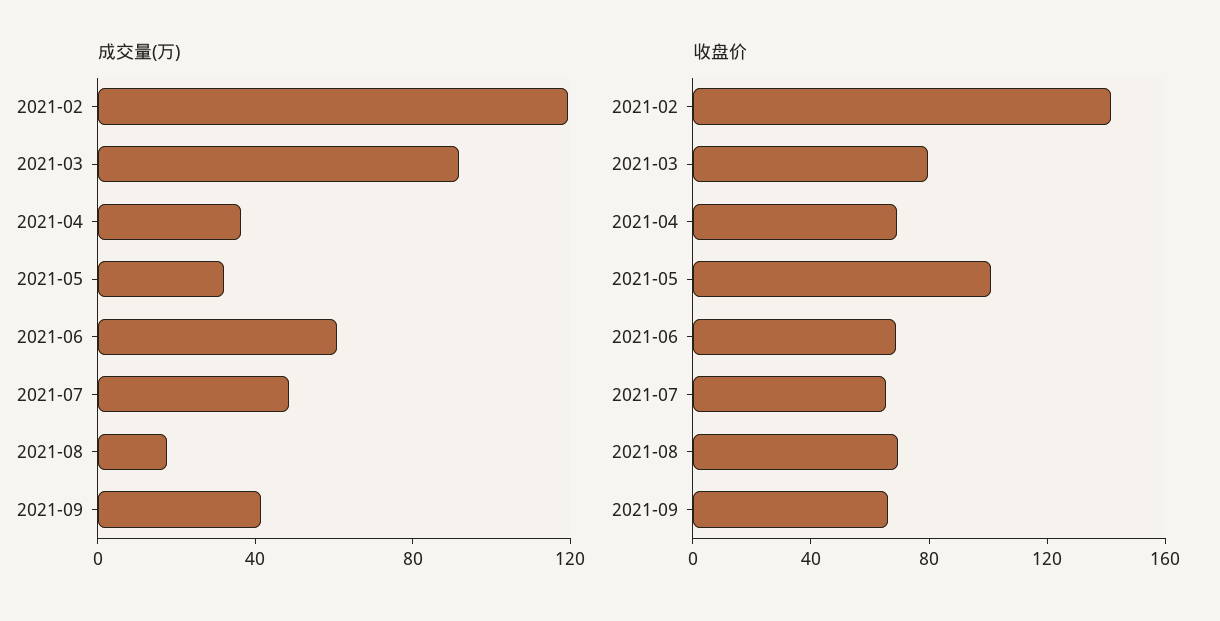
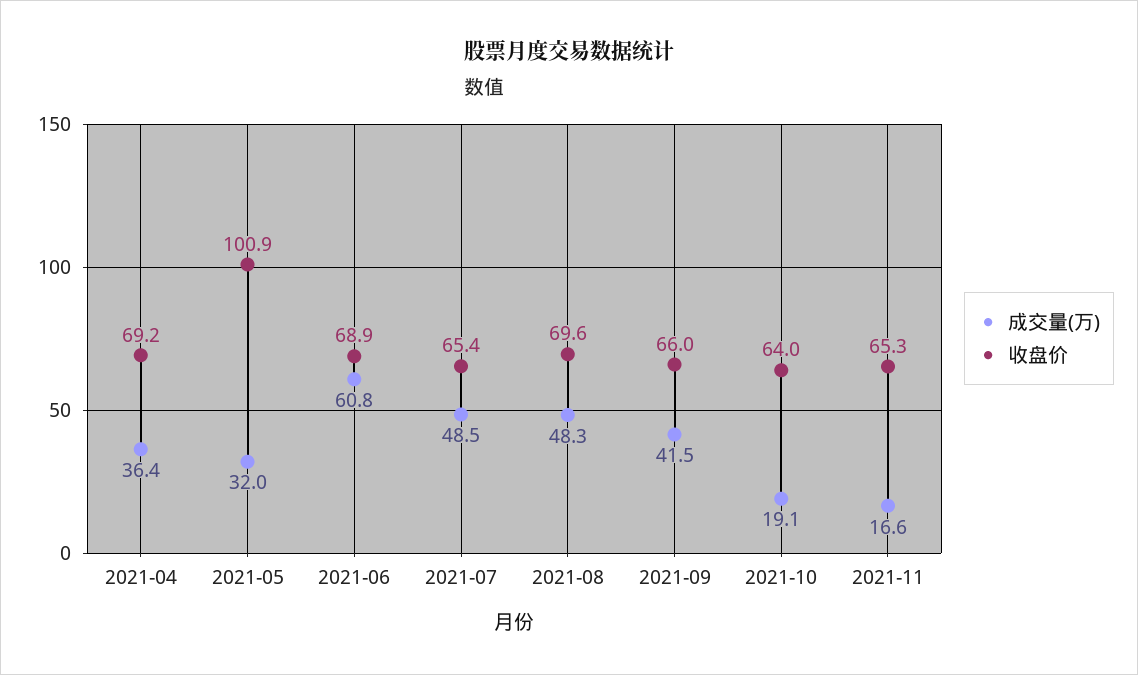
成交量(万), 2021-02: 120 -> none
成交量(万), 2021-03: 90 -> none
成交量(万), 2021-08: 20 -> 48.3
收盘价, 2021-02: 140 -> none
收盘价, 2021-03: 80 -> none
成交量(万), 2021-10: none -> 19.1
收盘价, 2021-10: none -> 64
成交量(万), 2021-11: none -> 16.6
收盘价, 2021-11: none -> 65.3

